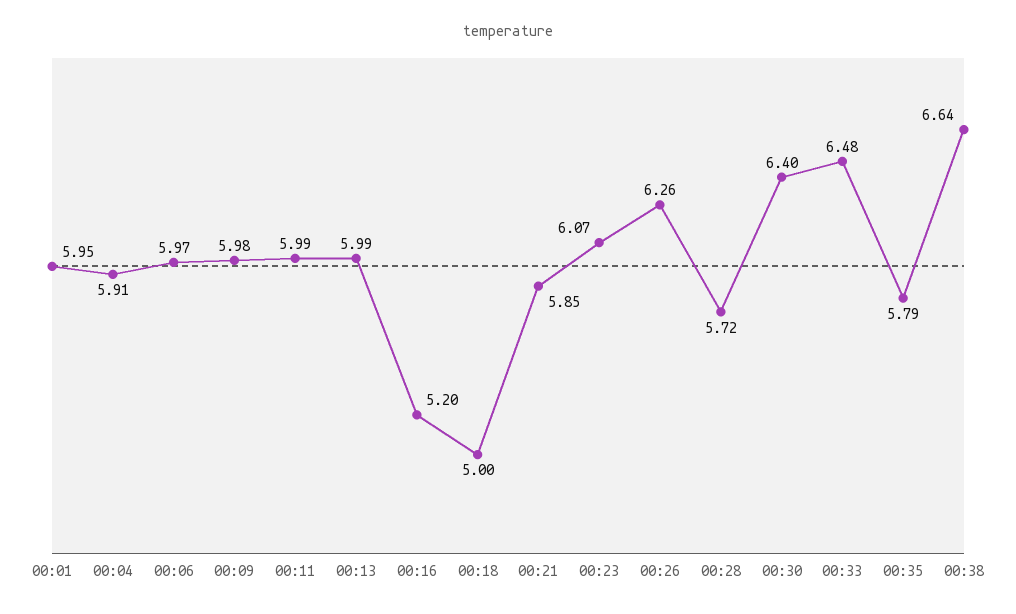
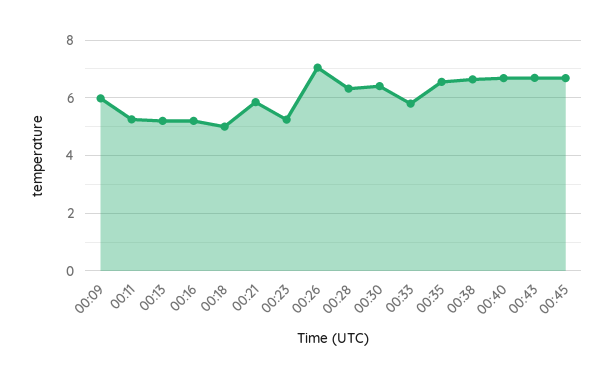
00:01: 5.95 -> none
00:04: 5.91 -> none
00:06: 5.97 -> none
00:11: 5.99 -> 5.25
00:13: 5.99 -> 5.25
00:23: 6.07 -> 5.25
00:26: 6.26 -> 7
00:28: 5.72 -> 6.25
00:33: 6.48 -> 5.75
00:35: 5.79 -> 6.5
00:40: none -> 6.75
00:43: none -> 6.75
00:45: none -> 6.75

